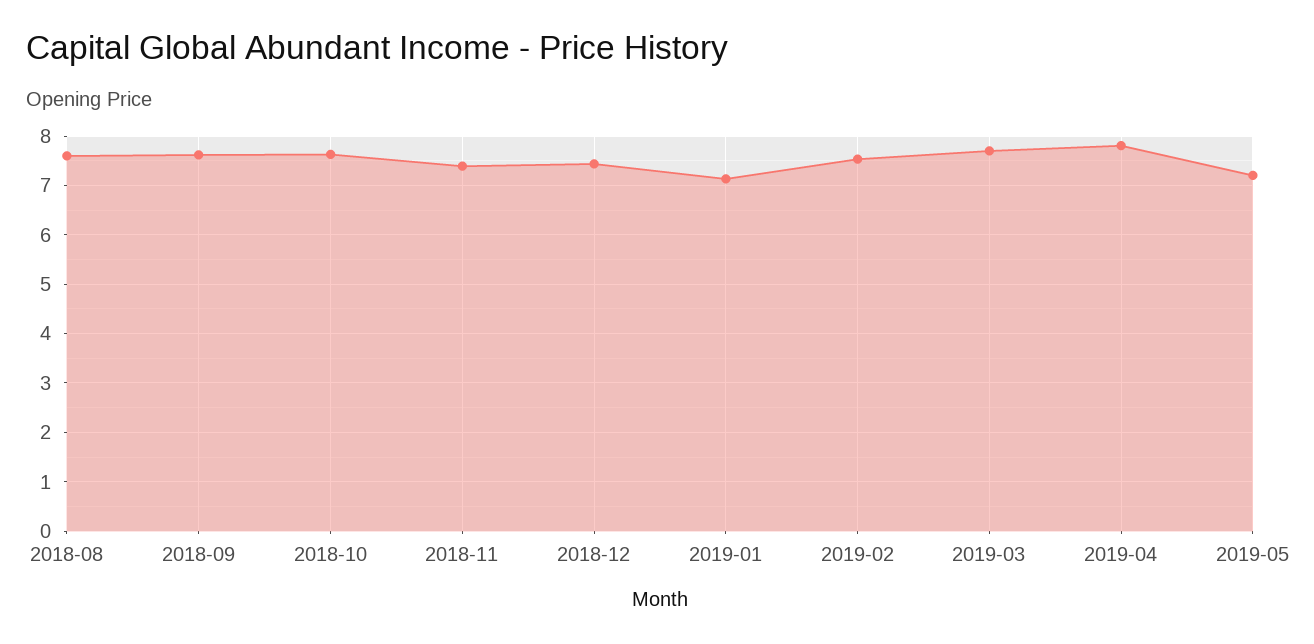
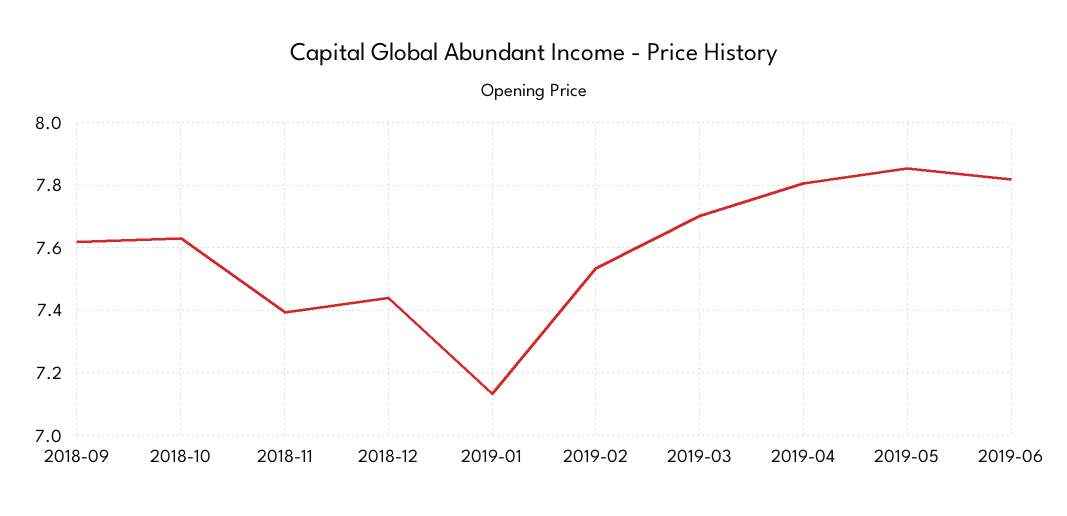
2018-08: 7.6 -> none
2019-05: 7.2 -> 7.86
2019-06: none -> 7.82

